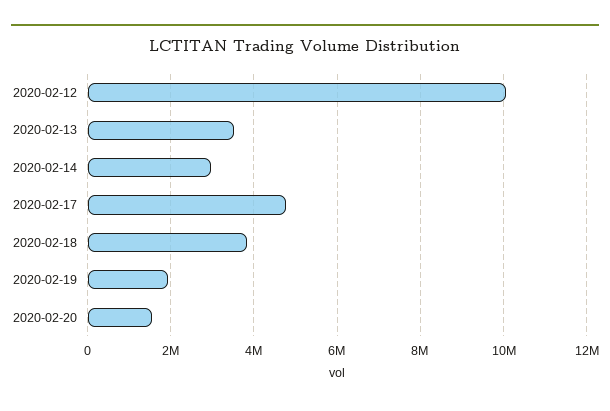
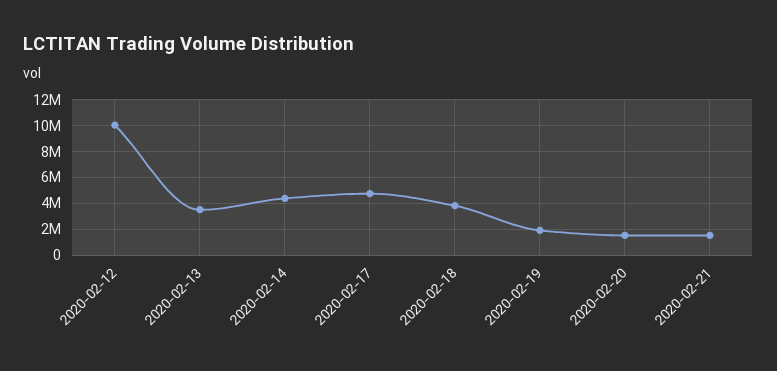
2020-02-14: 3000000 -> 4500000
2020-02-21: none -> 1500000

